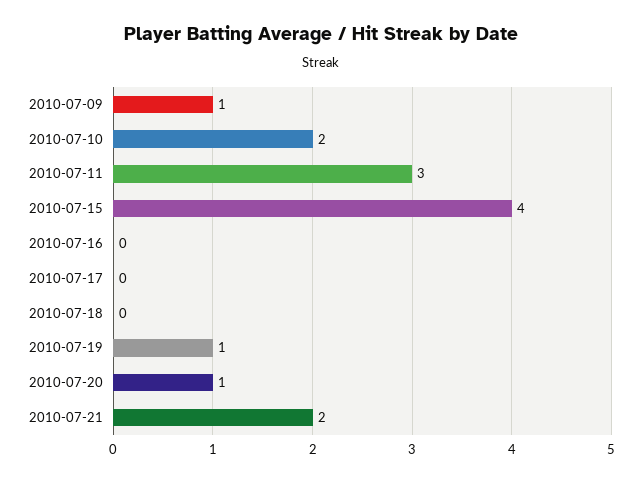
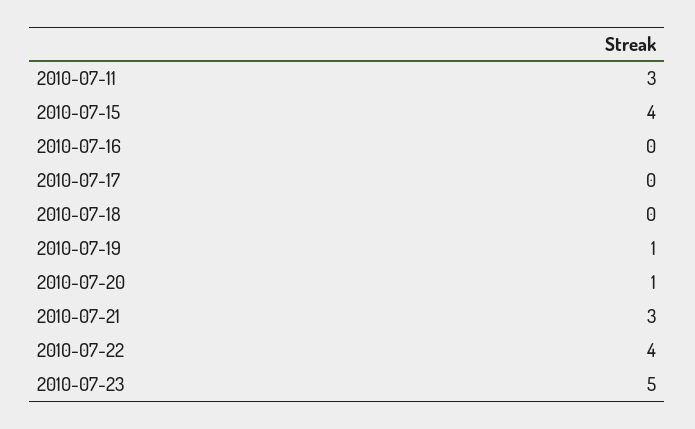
2010-07-09: 1 -> none
2010-07-10: 2 -> none
2010-07-21: 2 -> 3
2010-07-22: none -> 4
2010-07-23: none -> 5

